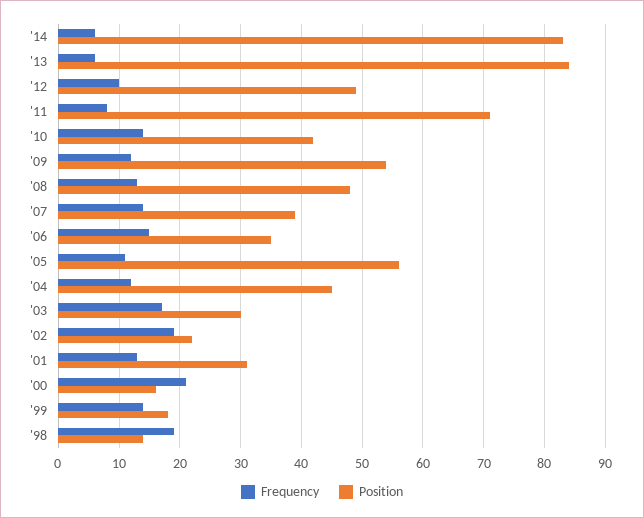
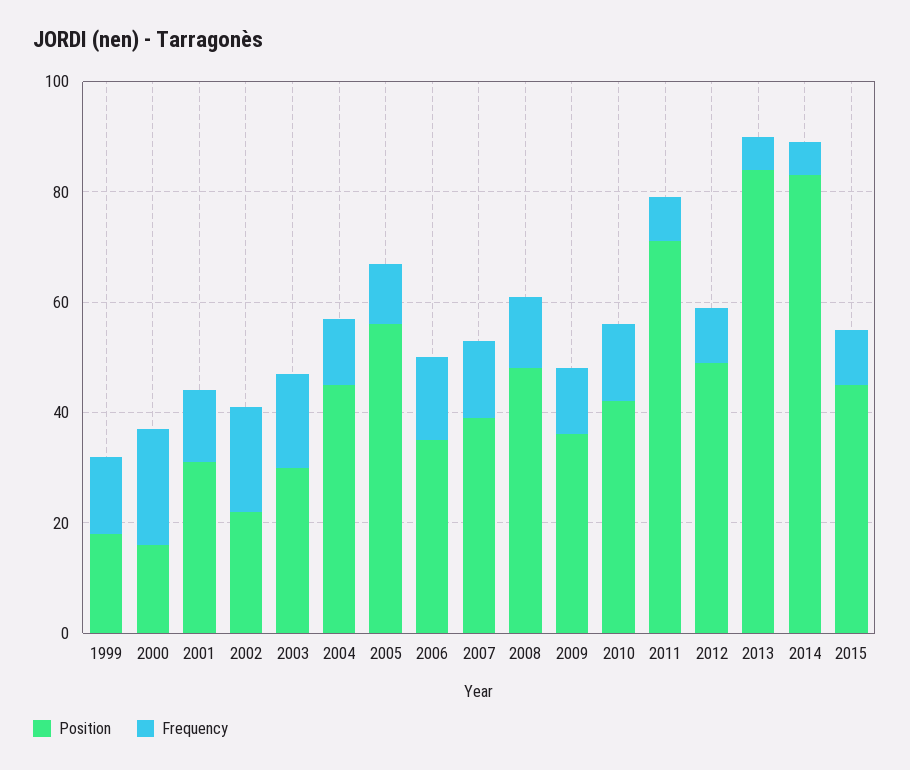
Position, '09: 54 -> 35
Frequency, '98: 19 -> none
Position, '98: 14 -> none
Position, 2015: none -> 45
Frequency, 2015: none -> 10

